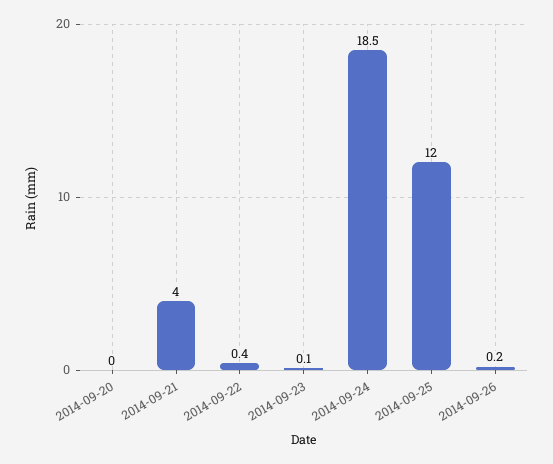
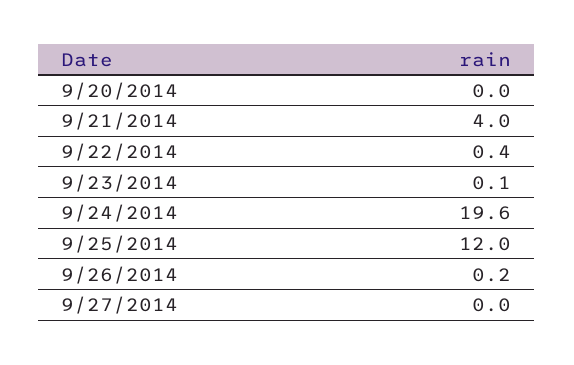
2014-09-24: 18.5 -> 19.6
9/27/2014: none -> 0

